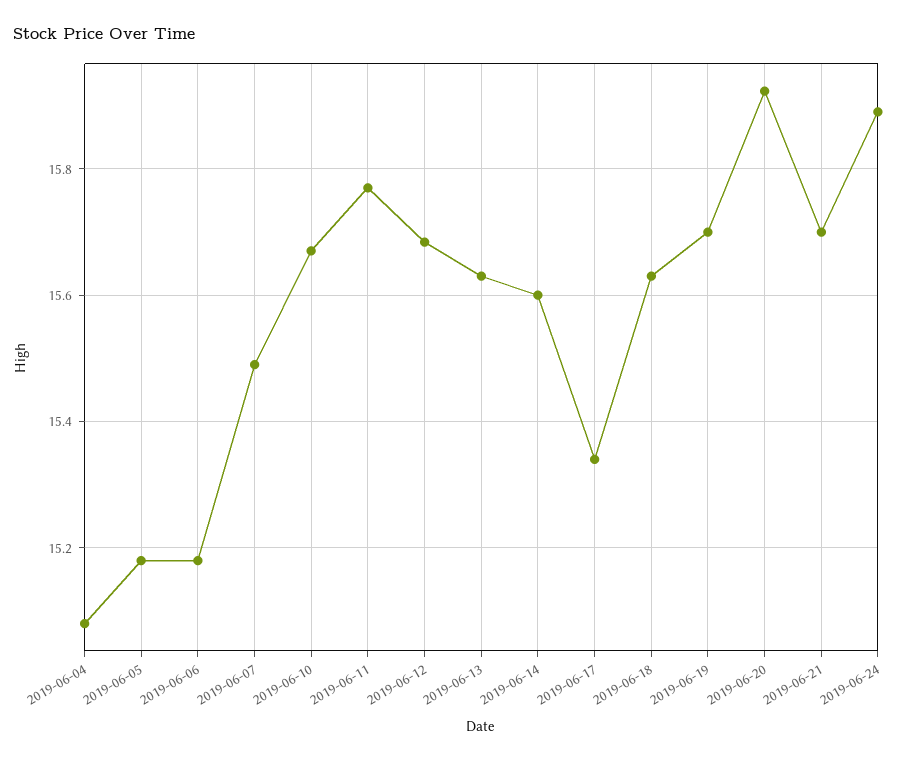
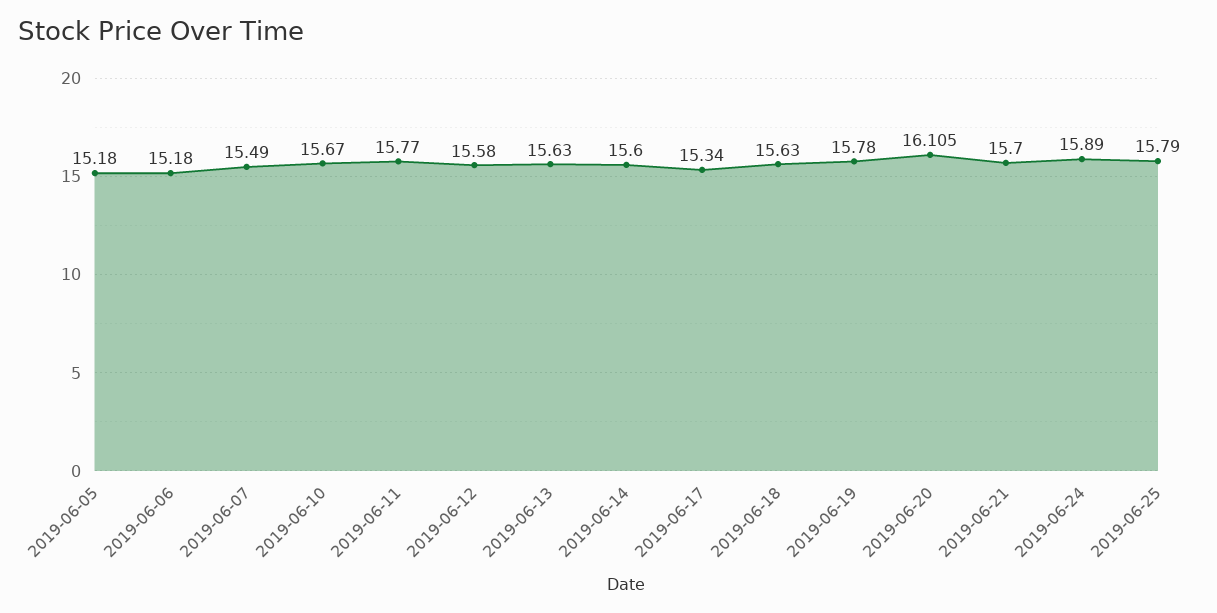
2019-06-04: 15.08 -> none
2019-06-12: 15.68 -> 15.58
2019-06-19: 15.7 -> 15.78
2019-06-20: 15.92 -> 16.105
2019-06-25: none -> 15.79

